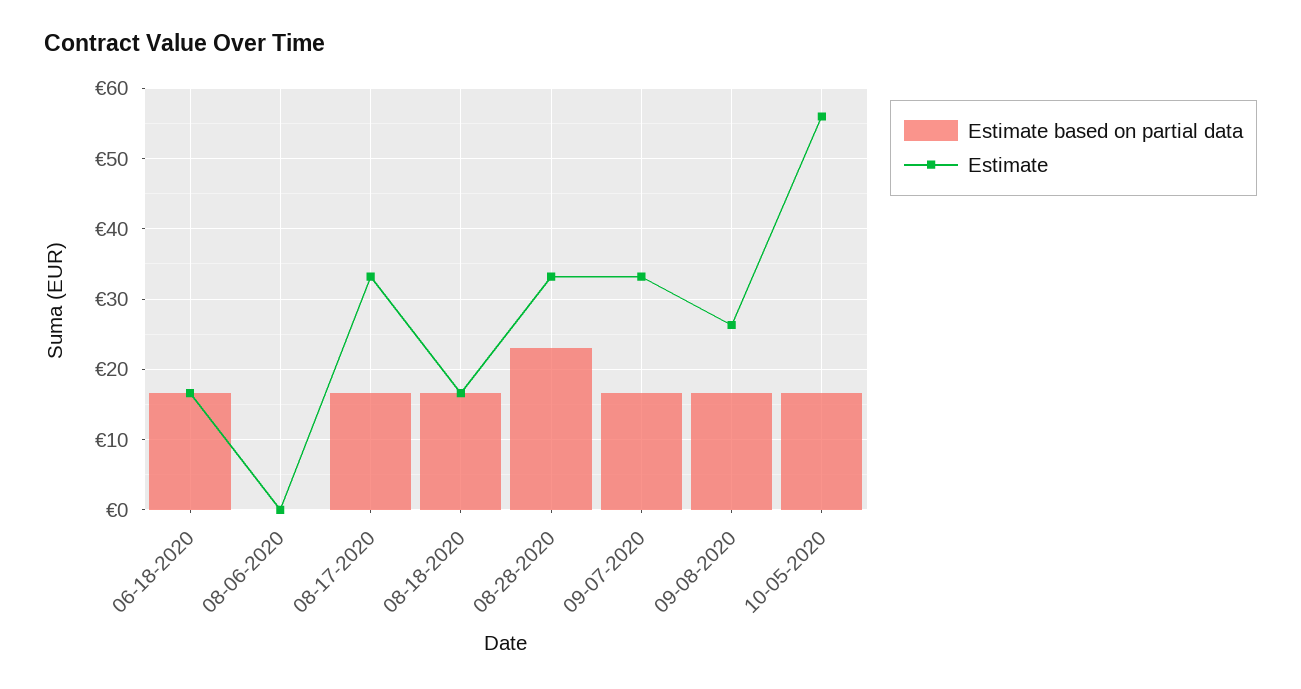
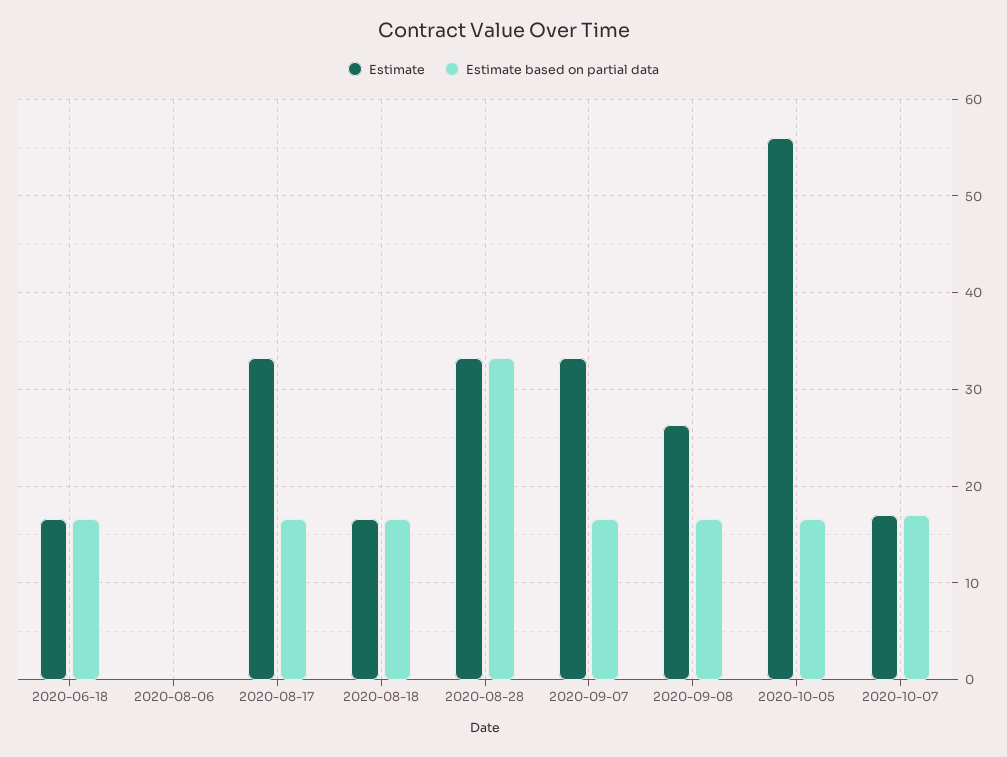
Estimate based on partial data, 08-28-2020: 23 -> 33
Estimate, 2020-10-07: none -> 17
Estimate based on partial data, 2020-10-07: none -> 17

